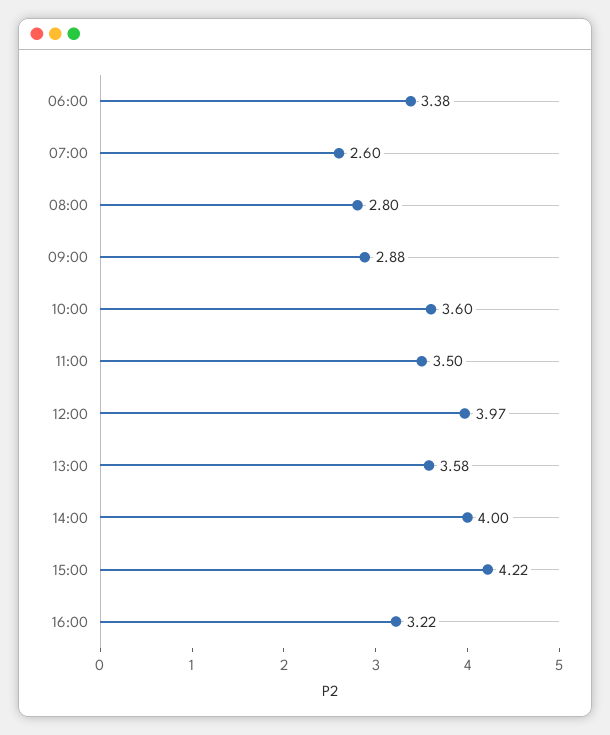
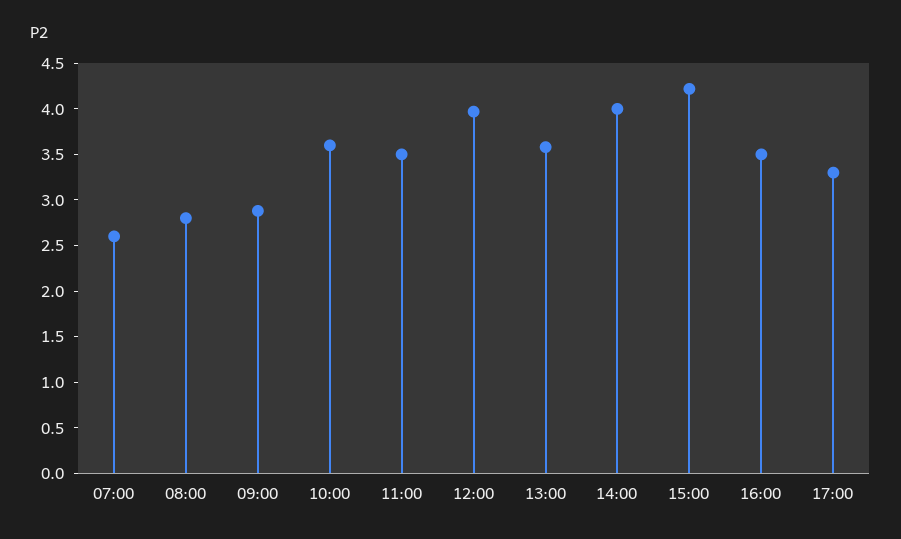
06:00: 3.38 -> none
16:00: 3.22 -> 3.5
17:00: none -> 3.3

